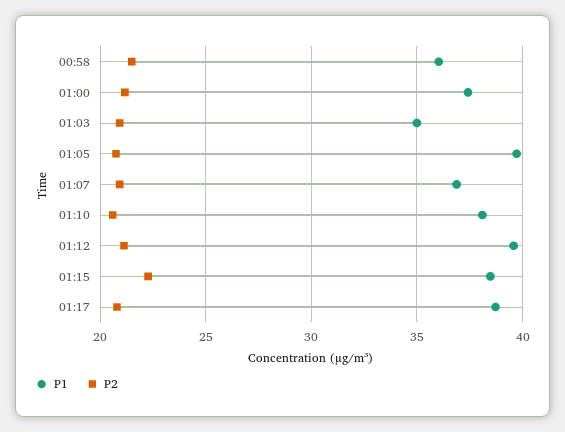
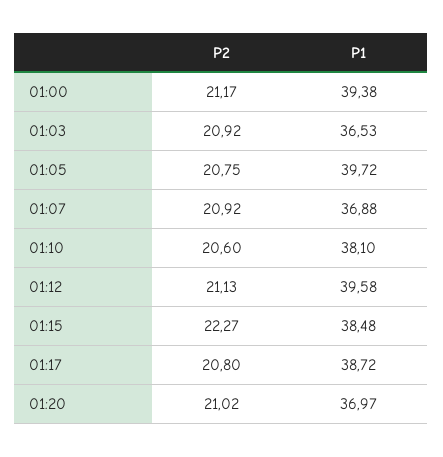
P1, 00:58: 36 -> none
P2, 00:58: 21.5 -> none
P1, 01:00: 37.5 -> 39.38
P1, 01:03: 35 -> 36.53
P2, 01:20: none -> 21.02
P1, 01:20: none -> 36.97

